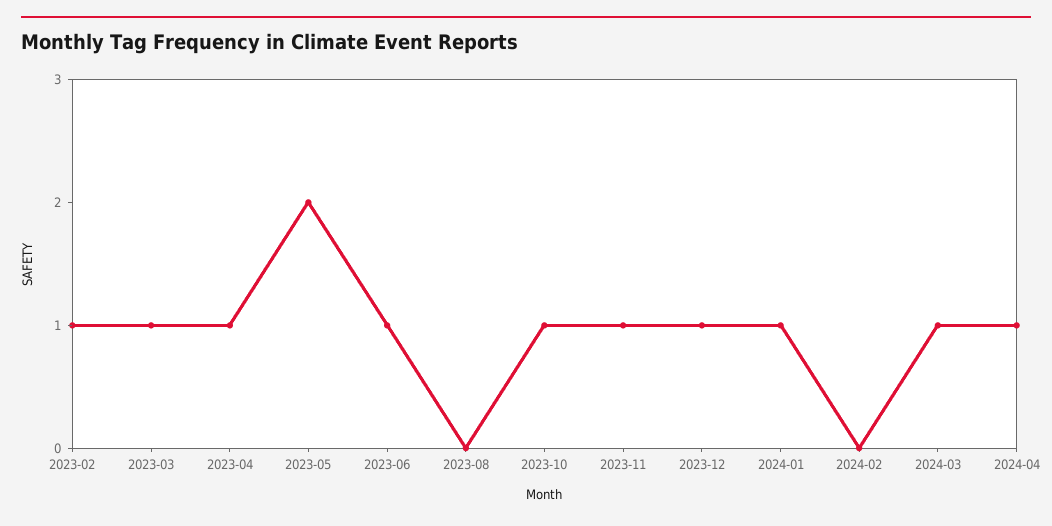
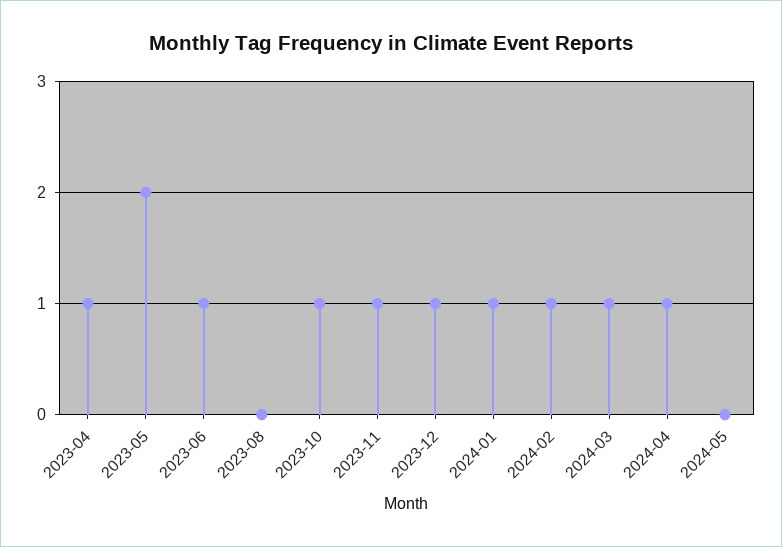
2023-02: 1 -> none
2023-03: 1 -> none
2024-02: 0 -> 1
2024-05: none -> 0

